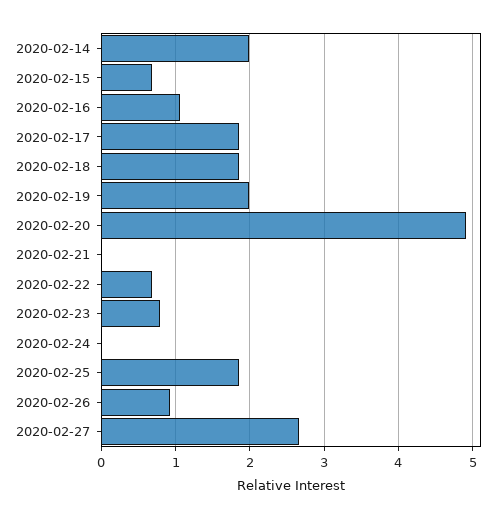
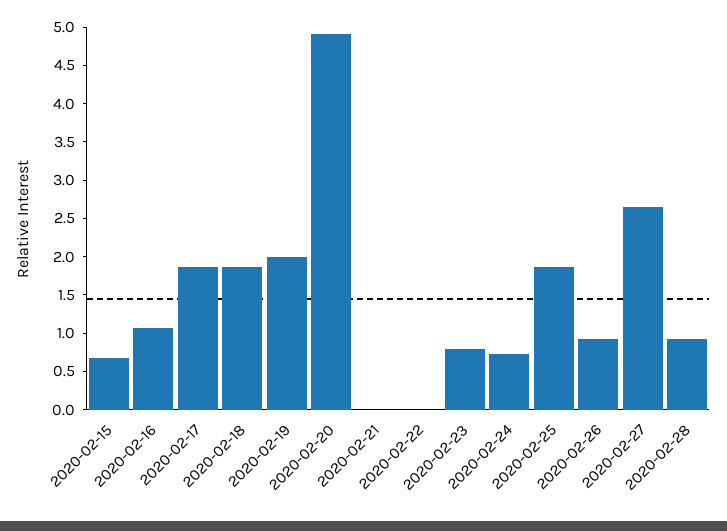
2020-02-14: 2 -> none
2020-02-22: 0.7 -> 0
2020-02-24: 0 -> 0.75
2020-02-28: none -> 1

